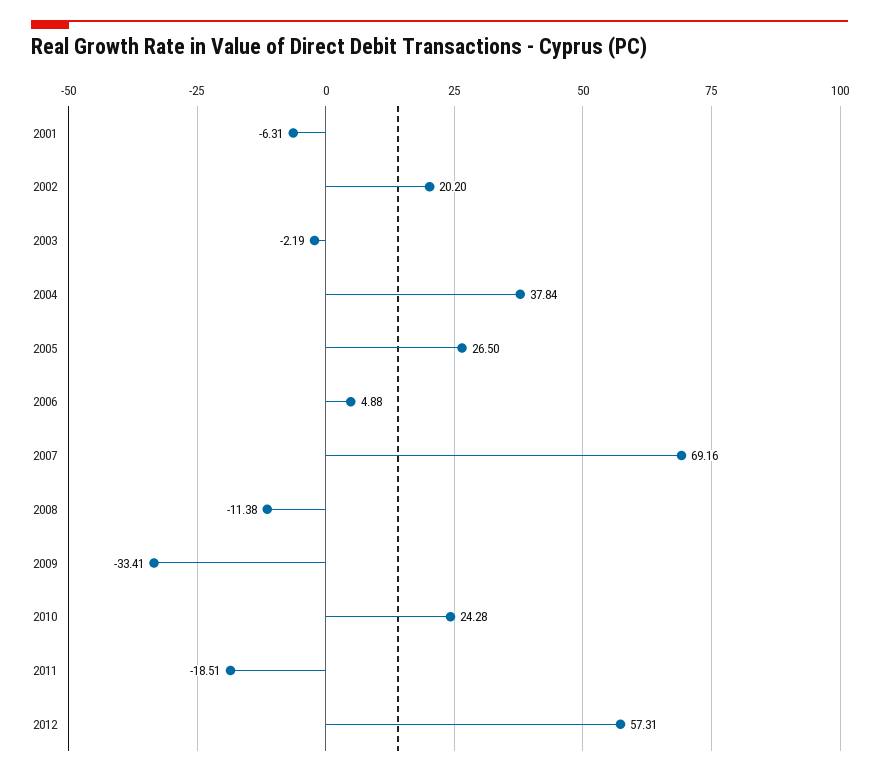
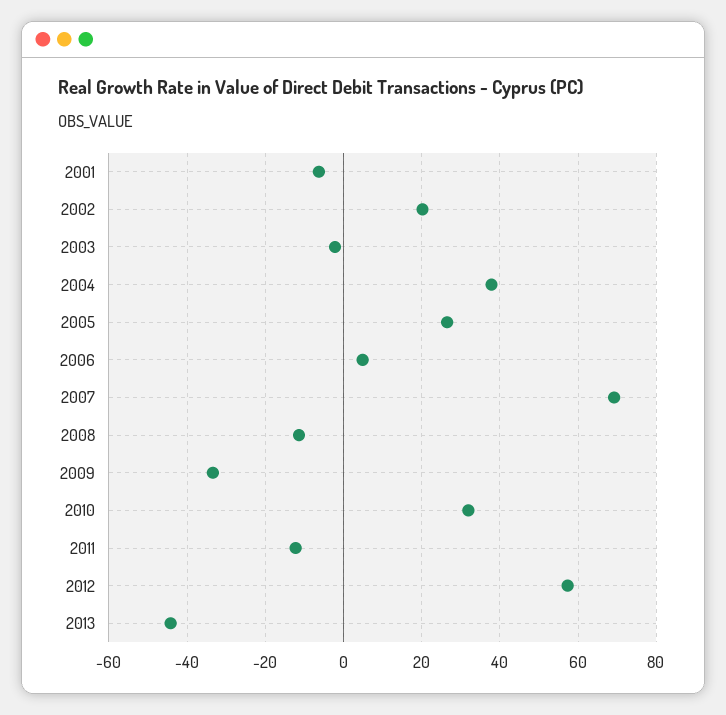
2010: 24.28 -> 32
2011: -18.51 -> -12
2013: none -> -44

